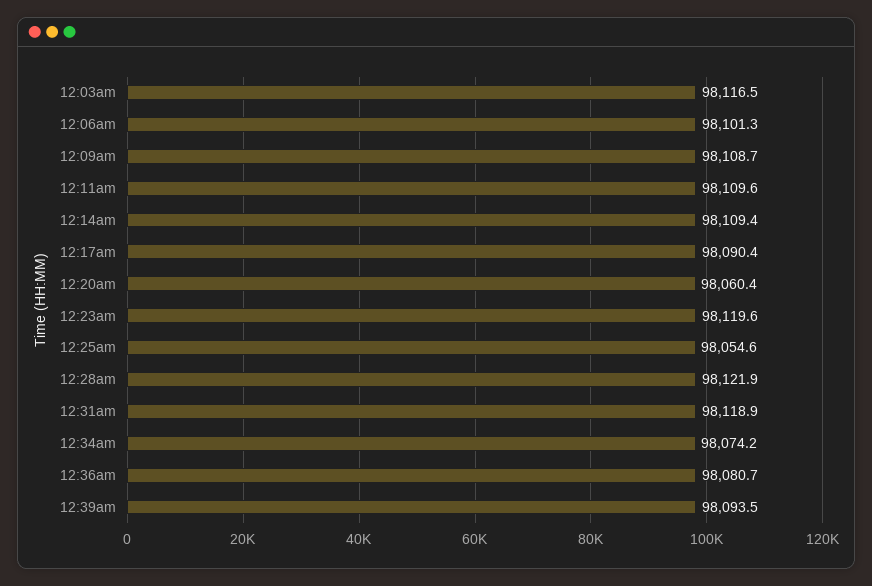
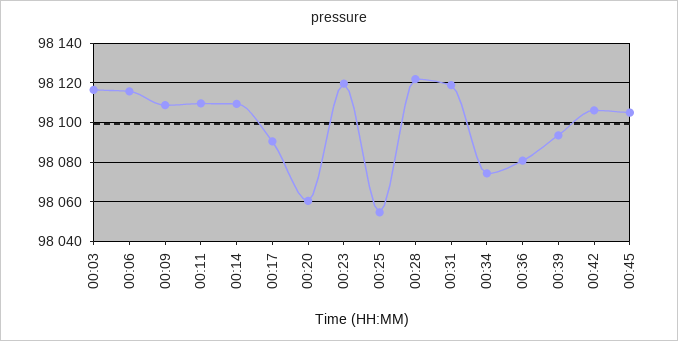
12:06am: 98101.3 -> 98115
00:42: none -> 98105
00:45: none -> 98105

